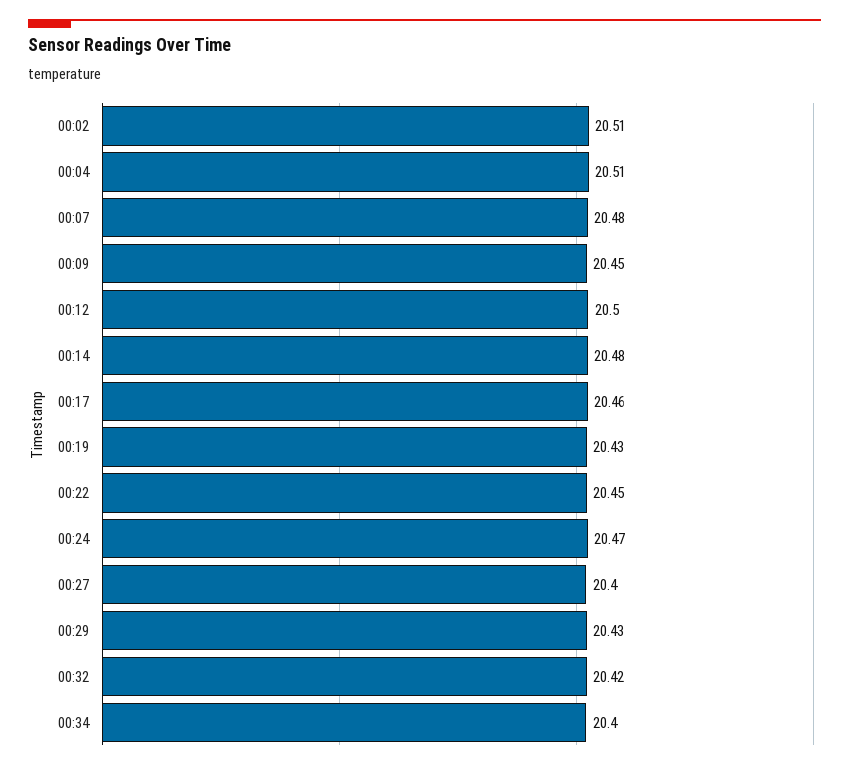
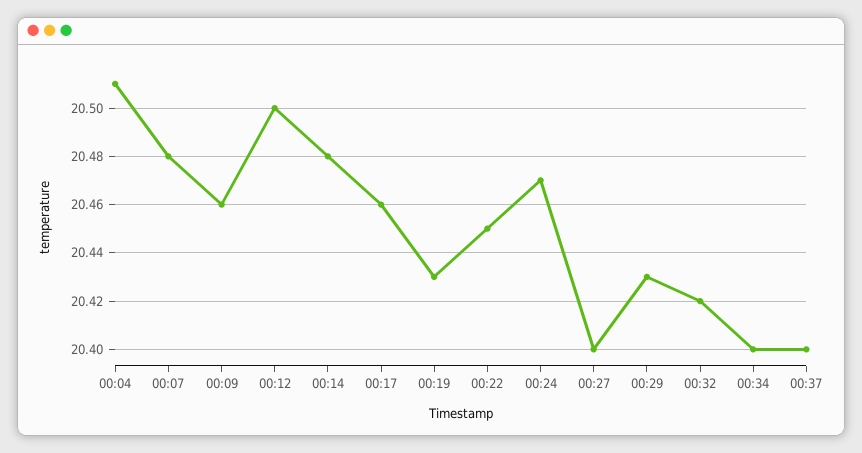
00:02: 20.51 -> none
00:09: 20.45 -> 20.46
00:37: none -> 20.4

